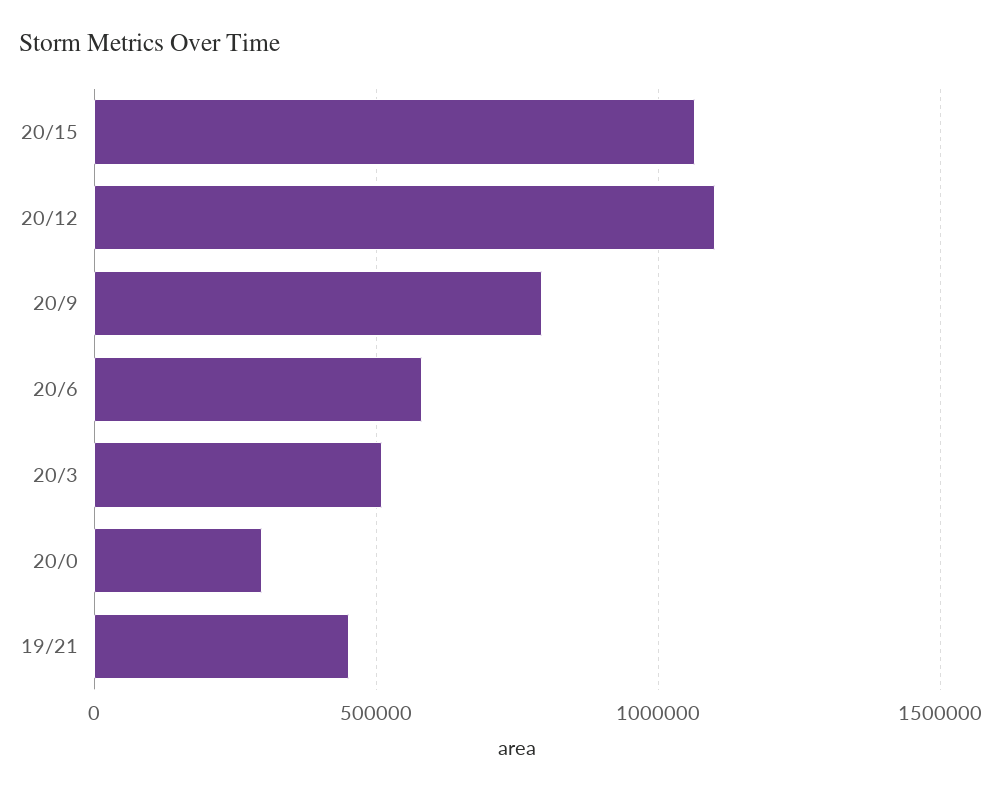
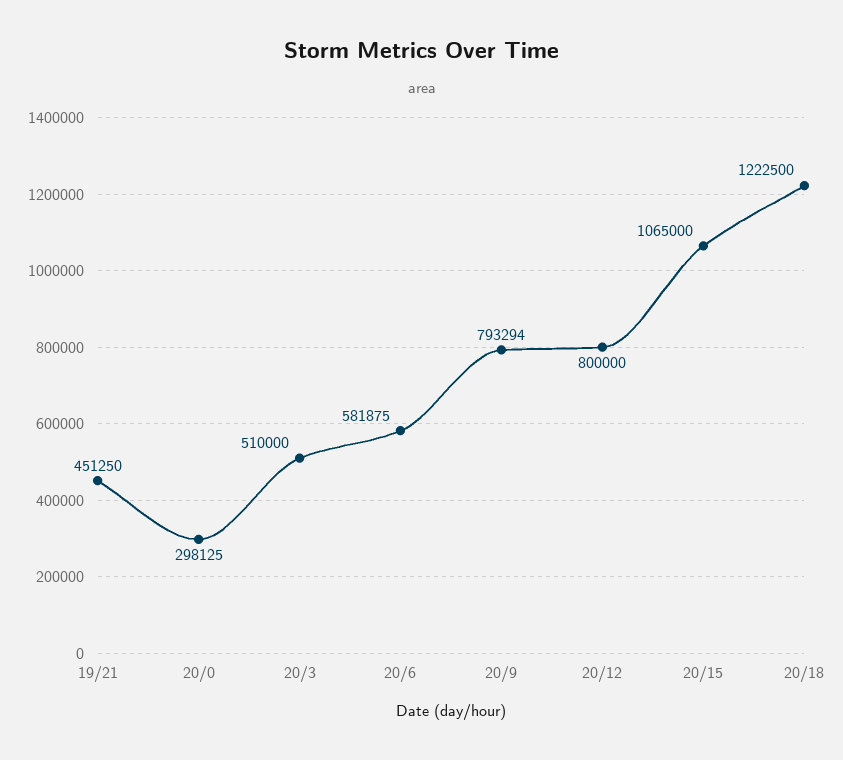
20/12: 1100000 -> 800000
20/18: none -> 1222500

